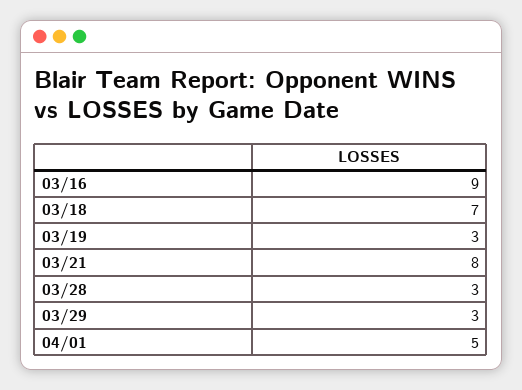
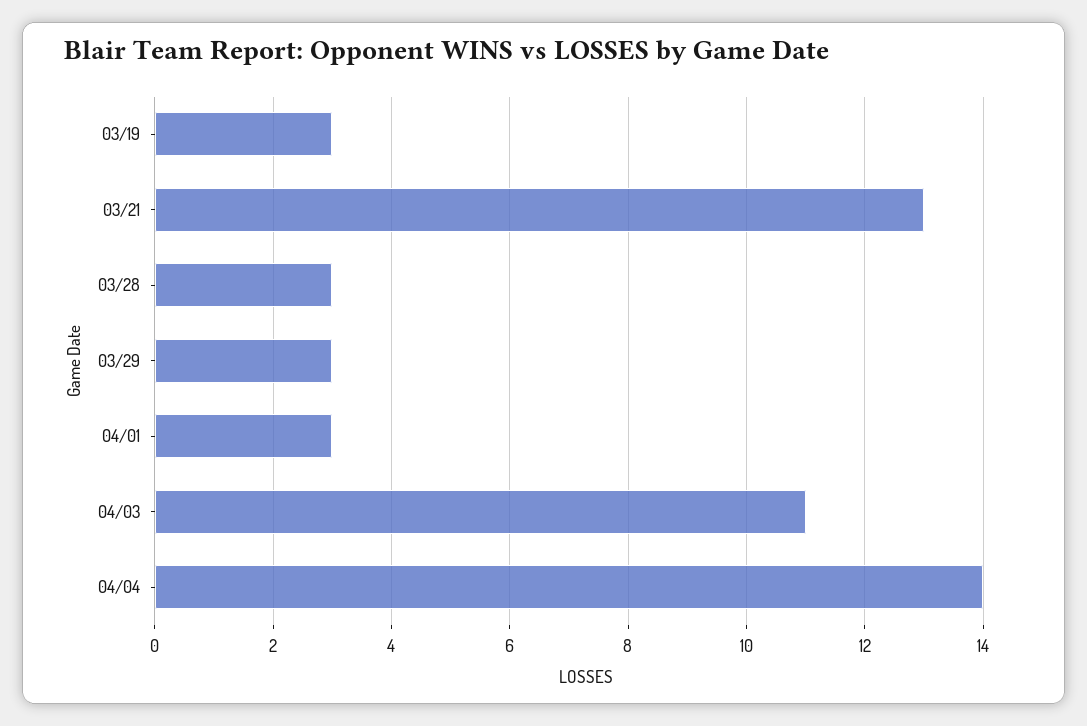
03/16: 9 -> none
03/18: 7 -> none
03/21: 8 -> 13
04/01: 5 -> 3
04/03: none -> 11
04/04: none -> 14

